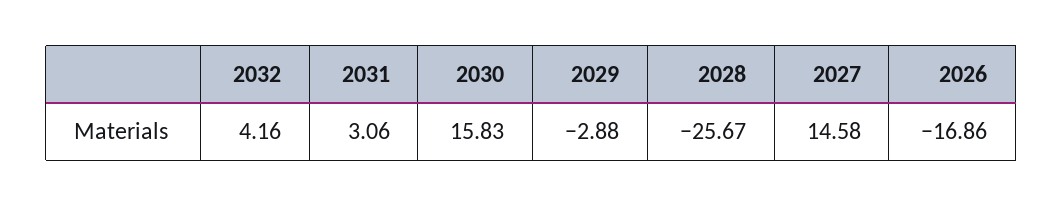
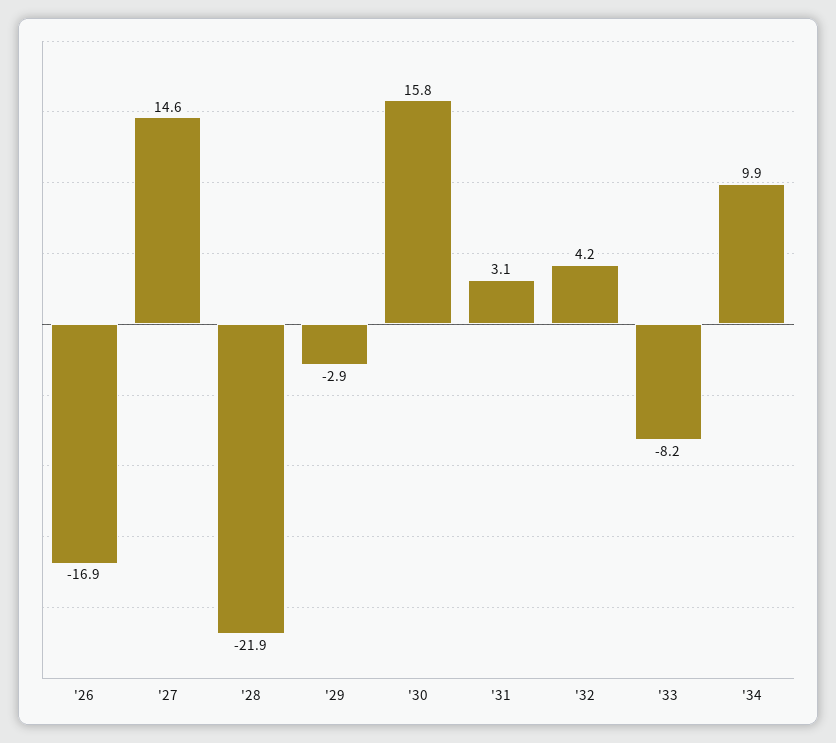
2028: -25.67 -> -21.9
'33: none -> -8.2
'34: none -> 9.9

